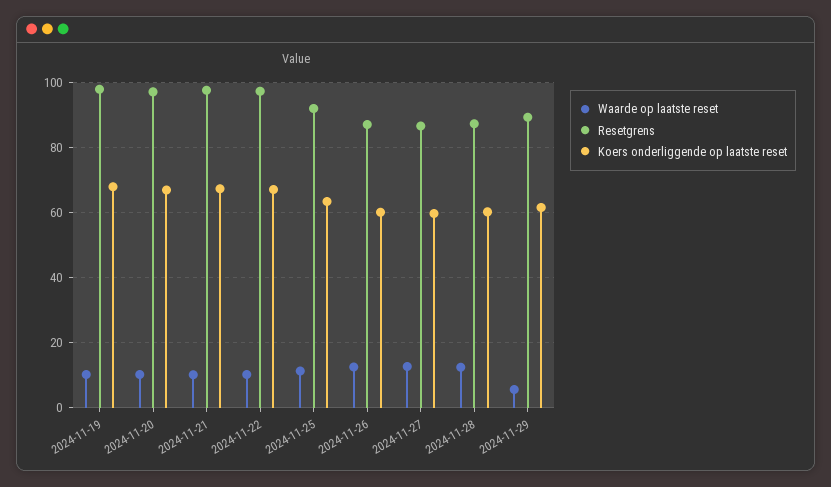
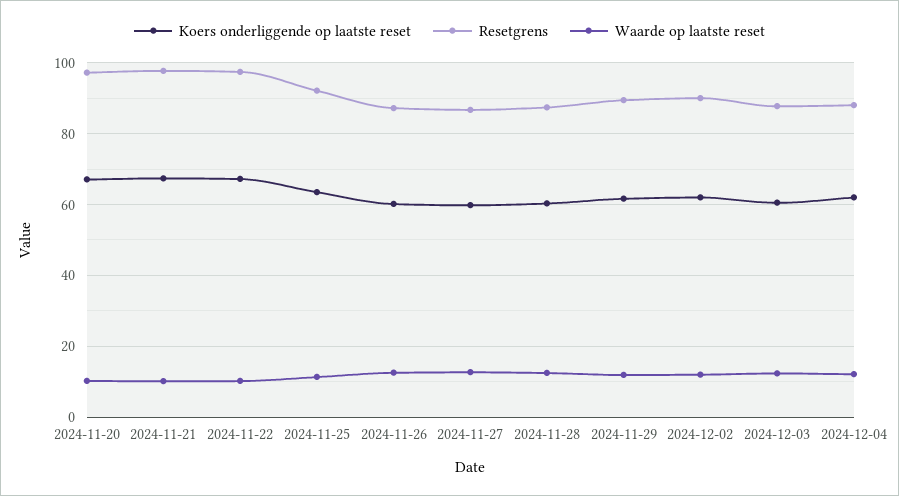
Waarde op laatste reset, 2024-11-19: 10 -> none
Resetgrens, 2024-11-19: 98 -> none
Koers onderliggende op laatste reset, 2024-11-19: 68 -> none
Waarde op laatste reset, 2024-11-29: 6 -> 12
Koers onderliggende op laatste reset, 2024-12-02: none -> 62
Resetgrens, 2024-12-02: none -> 90
Waarde op laatste reset, 2024-12-02: none -> 12
Koers onderliggende op laatste reset, 2024-12-03: none -> 60
Resetgrens, 2024-12-03: none -> 88
Waarde op laatste reset, 2024-12-03: none -> 12
Koers onderliggende op laatste reset, 2024-12-04: none -> 62
Resetgrens, 2024-12-04: none -> 88
Waarde op laatste reset, 2024-12-04: none -> 12

